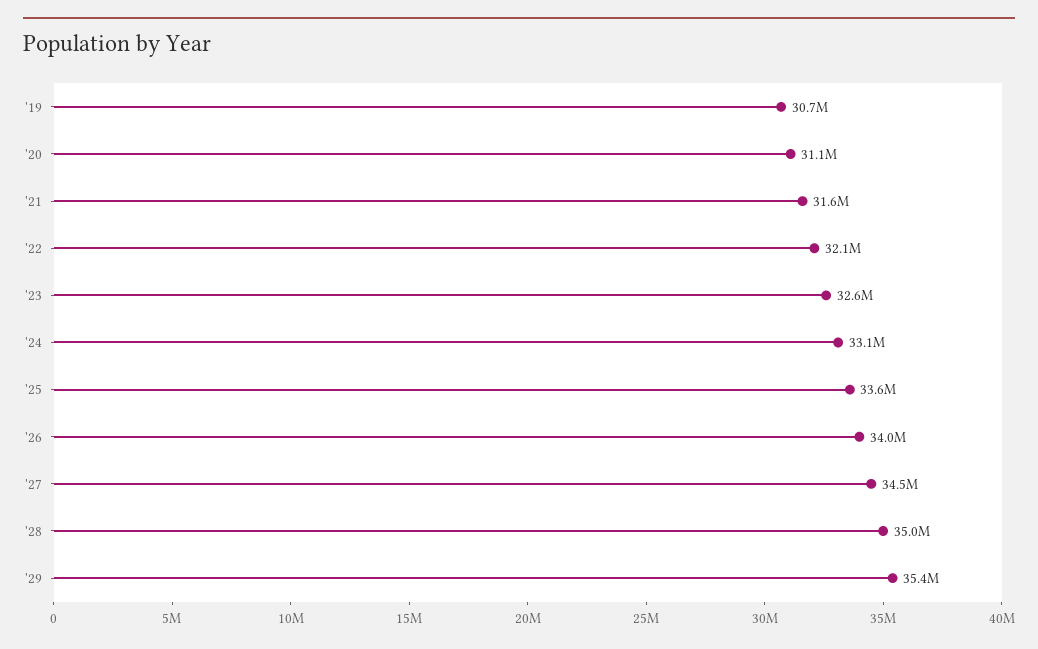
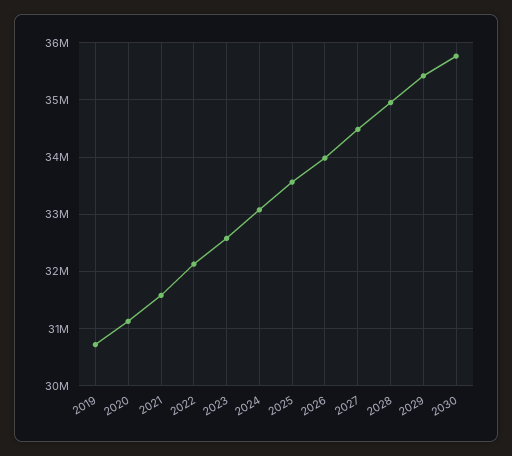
2030: none -> 35800000

